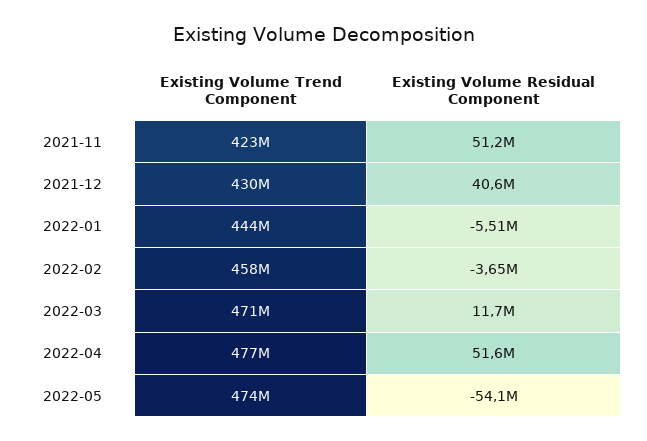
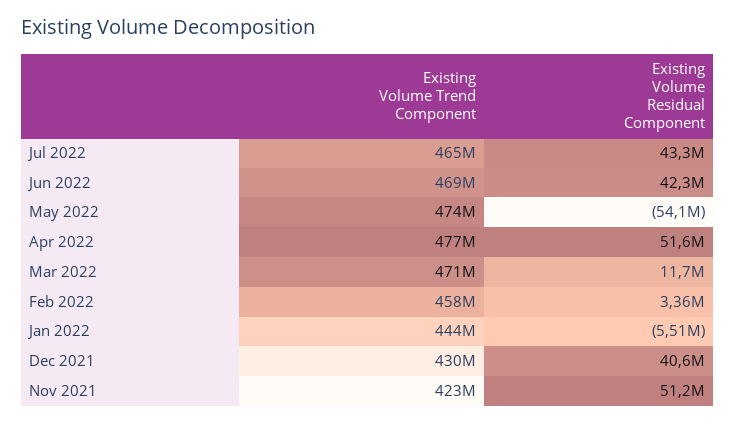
Existing Volume Residual Component, 2022-02: -3650000 -> 3360000
Existing Volume Trend Component, Jul 2022: none -> 465000000
Existing Volume Residual Component, Jul 2022: none -> 43300000
Existing Volume Trend Component, Jun 2022: none -> 469000000
Existing Volume Residual Component, Jun 2022: none -> 42300000

